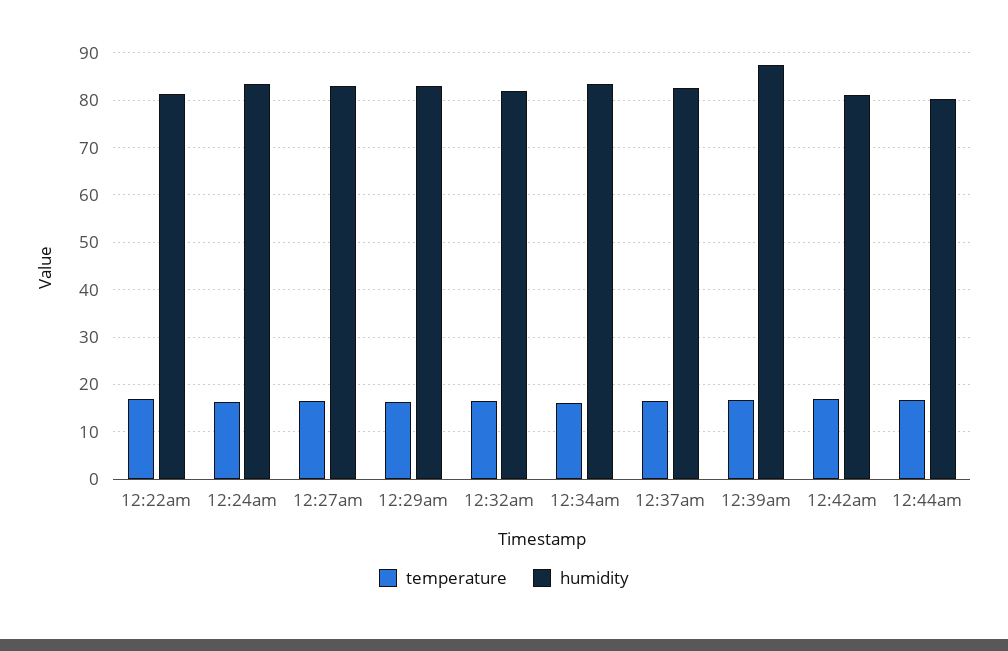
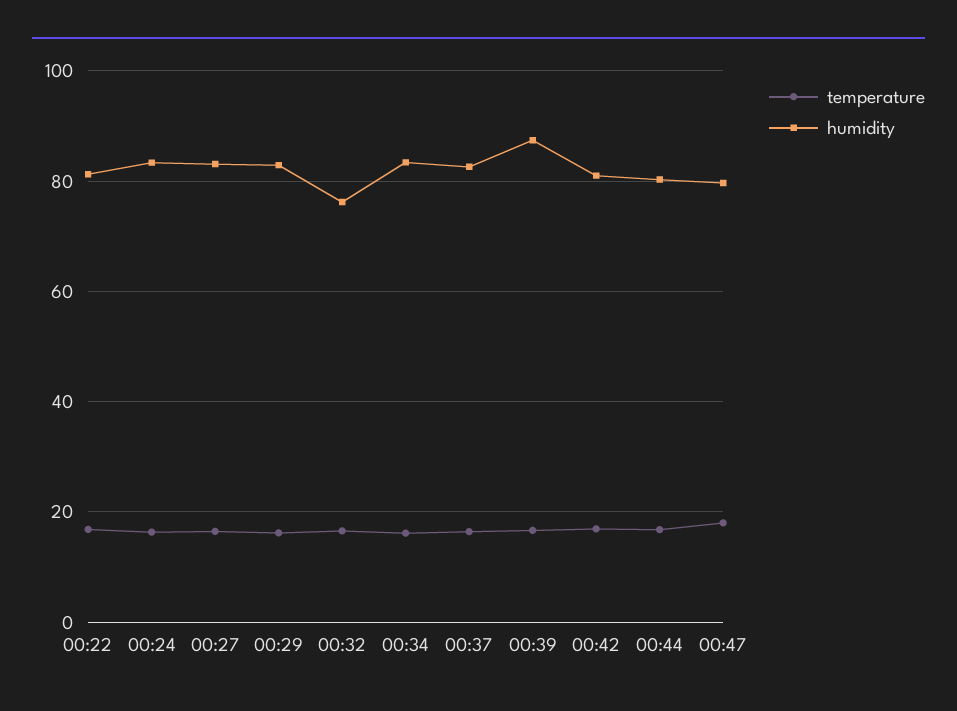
humidity, 12:32am: 82 -> 76
temperature, 00:47: none -> 18
humidity, 00:47: none -> 80

